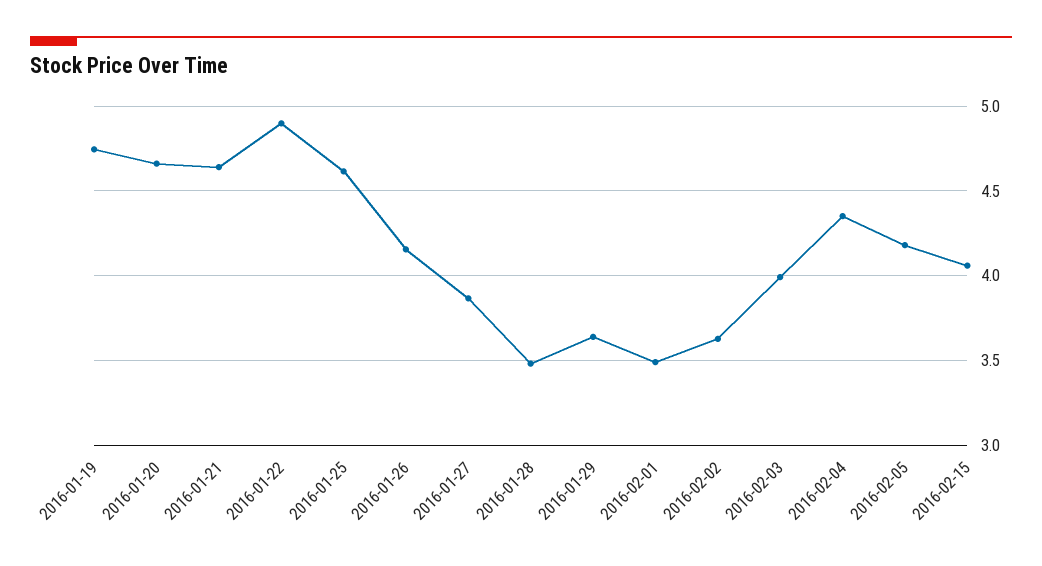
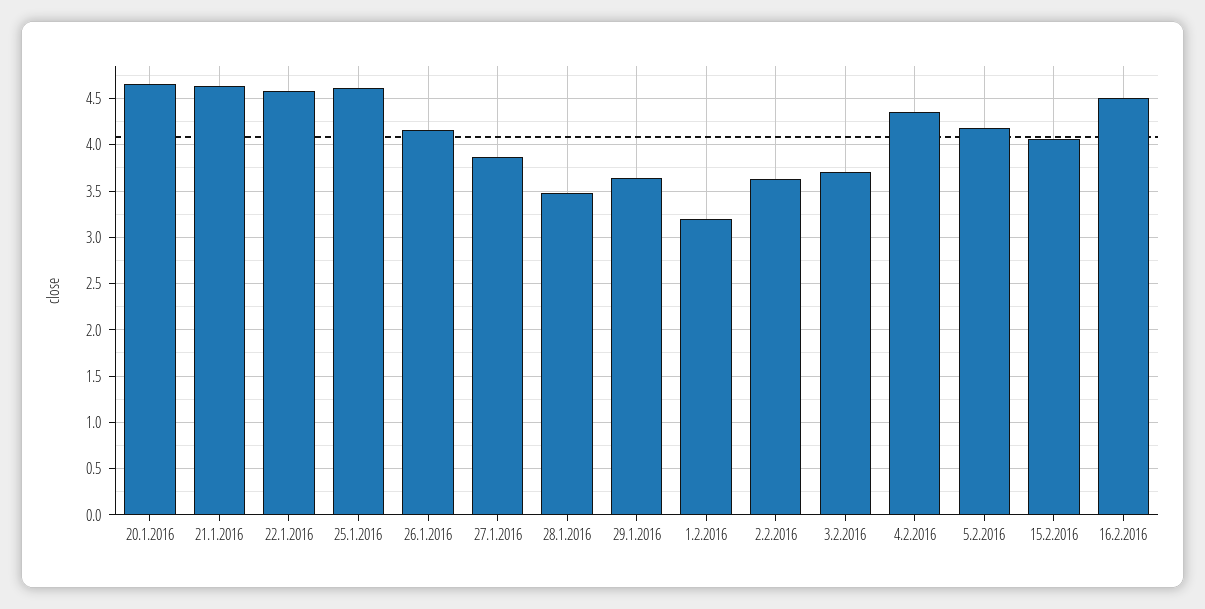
2016-01-19: 4.75 -> none
2016-01-22: 4.9 -> 4.6
2016-02-01: 3.5 -> 3.2
2016-02-03: 4 -> 3.7
16.2.2016: none -> 4.5

